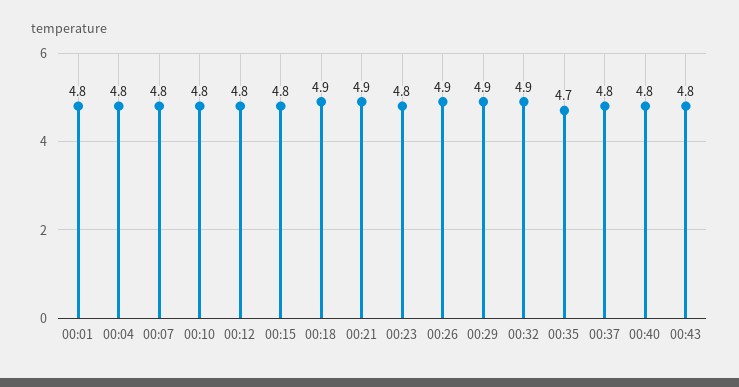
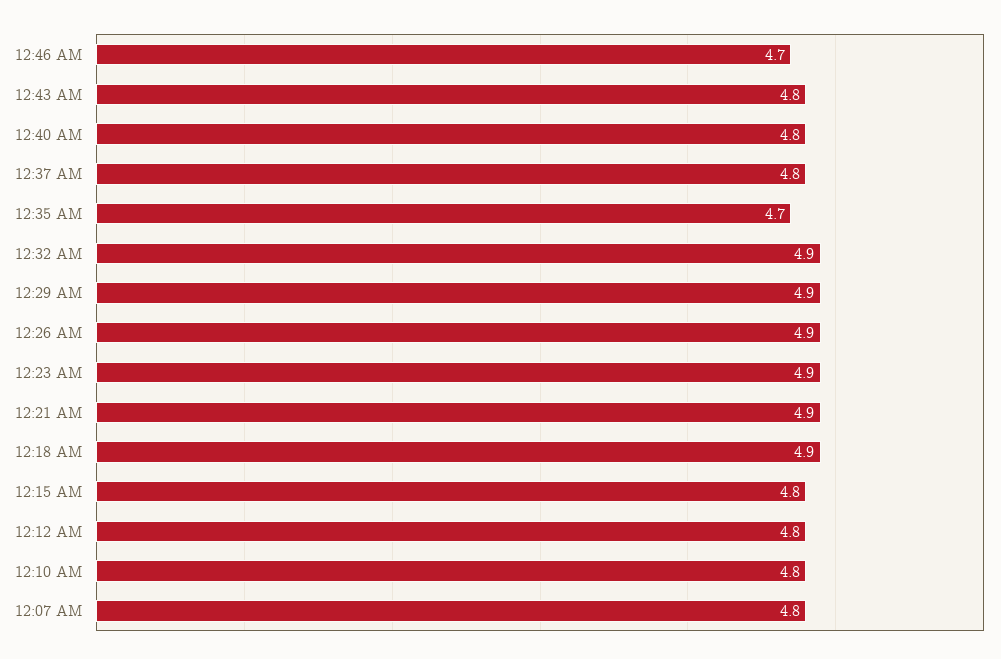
00:01: 4.8 -> none
00:04: 4.8 -> none
00:23: 4.8 -> 4.9
12:46 AM: none -> 4.7

